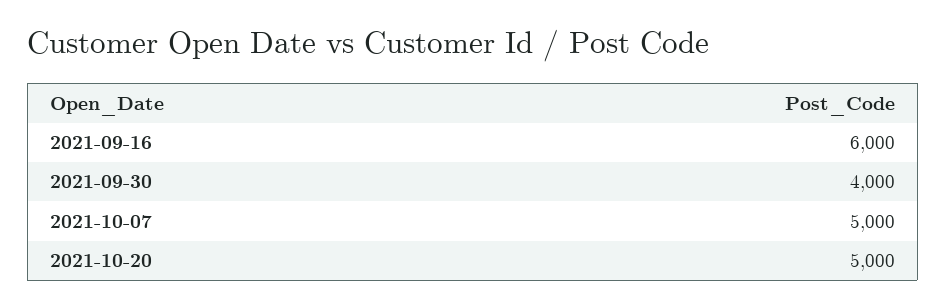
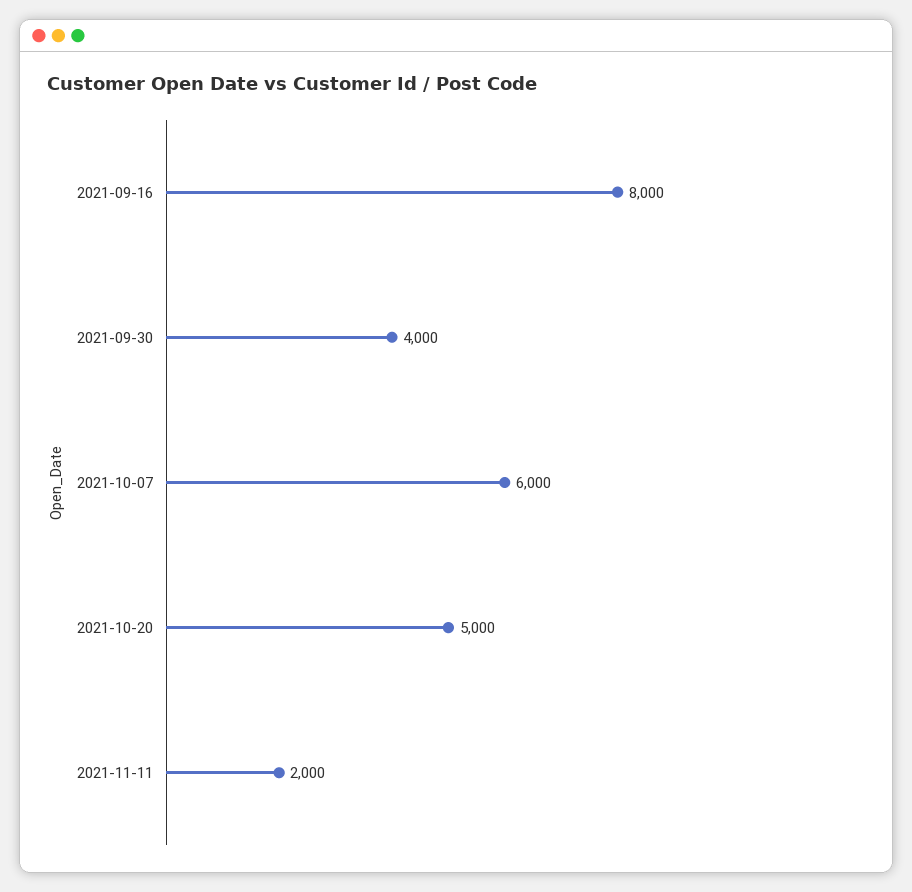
2021-09-16: 6000 -> 8000
2021-10-07: 5000 -> 6000
2021-11-11: none -> 2000

